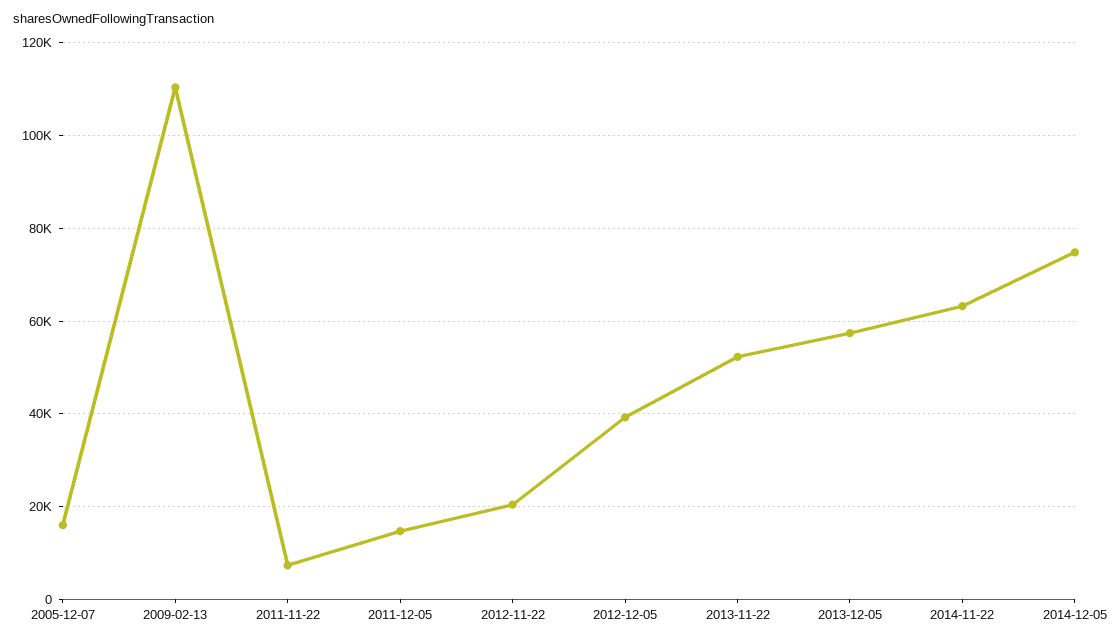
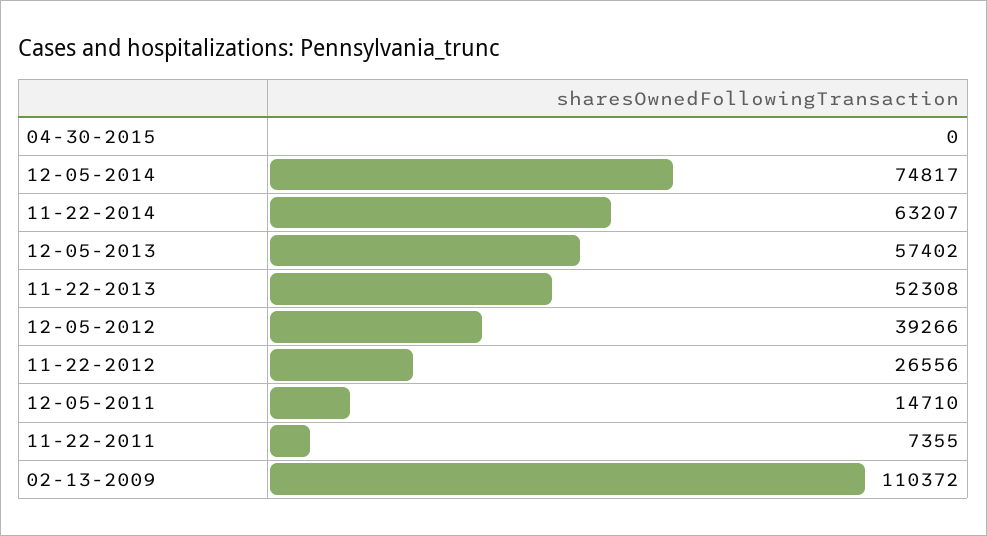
2005-12-07: 16000 -> none
2012-11-22: 20000 -> 26556
04-30-2015: none -> 0

